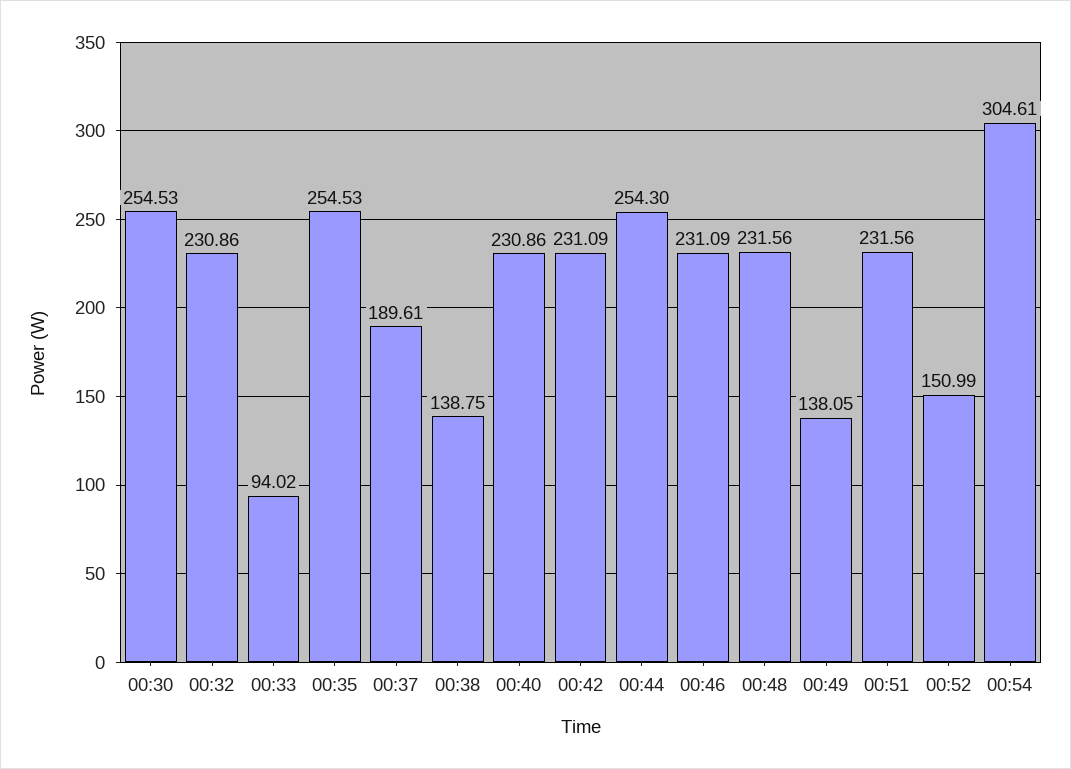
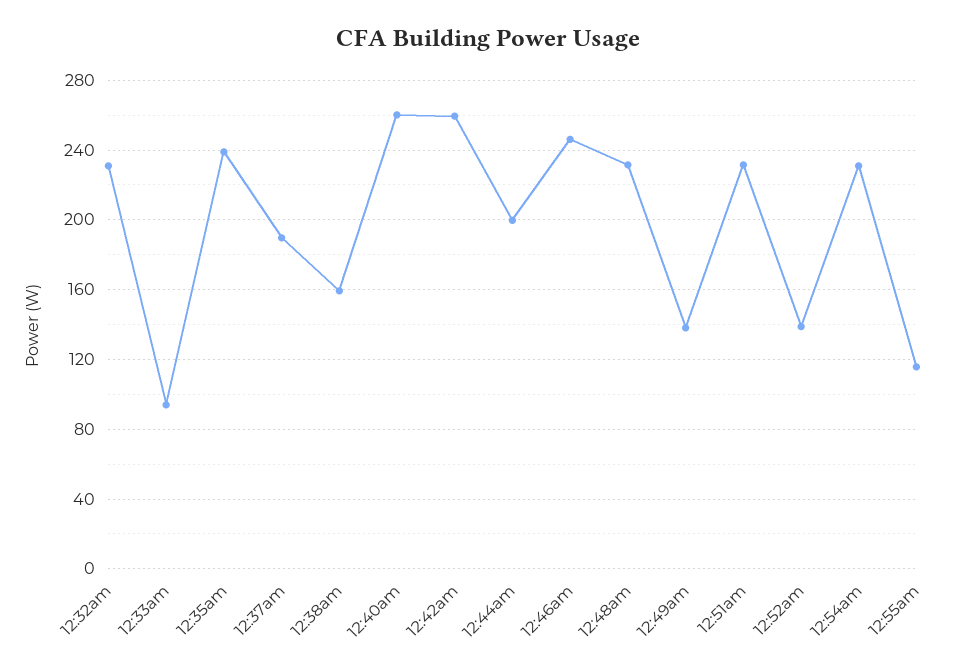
00:30: 254.53 -> none
00:35: 254.53 -> 240
00:38: 138.75 -> 160
00:40: 230.86 -> 260
00:42: 231.09 -> 260
00:44: 254.3 -> 200
00:46: 231.09 -> 245
00:52: 150.99 -> 140
00:54: 304.61 -> 230
12:55am: none -> 115

